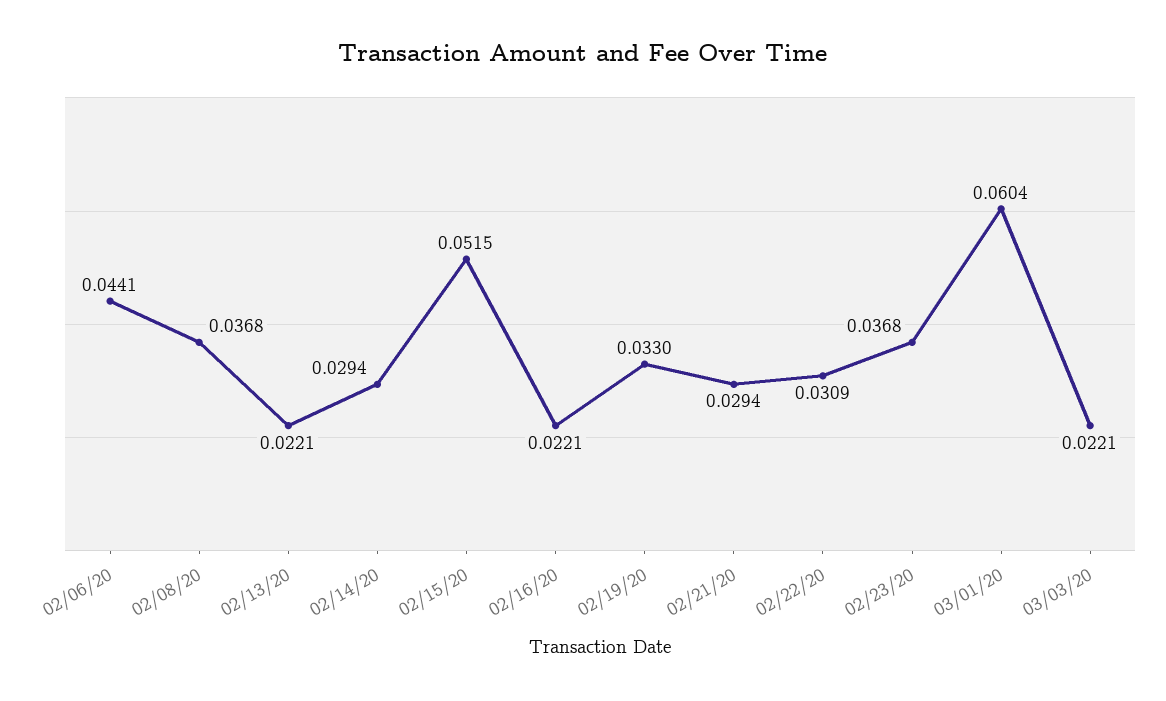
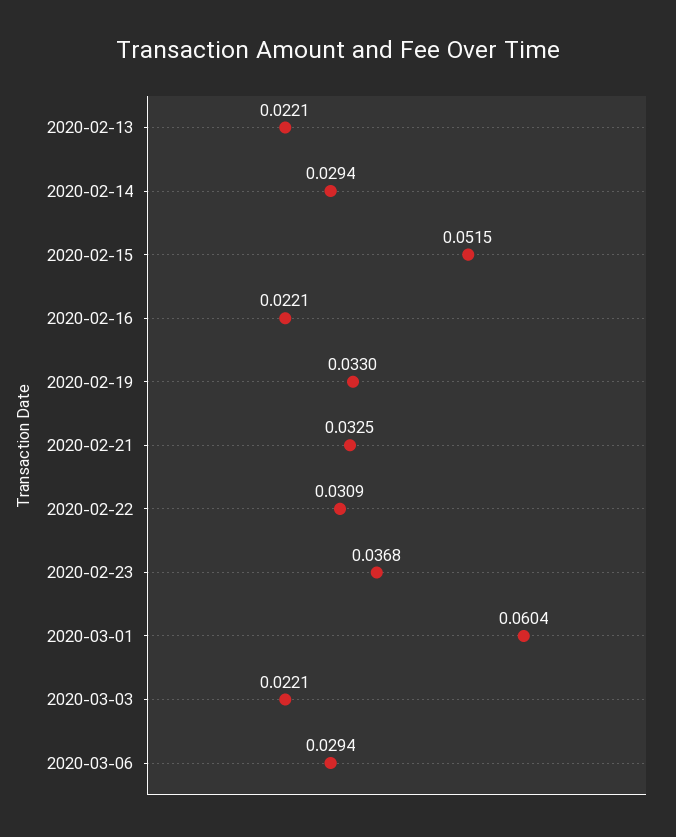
02/06/20: 0.0441 -> none
02/08/20: 0.0368 -> none
02/21/20: 0.0294 -> 0.0325
2020-03-06: none -> 0.0294

